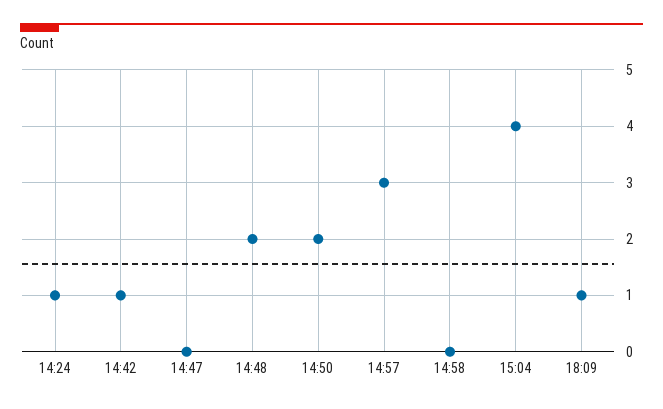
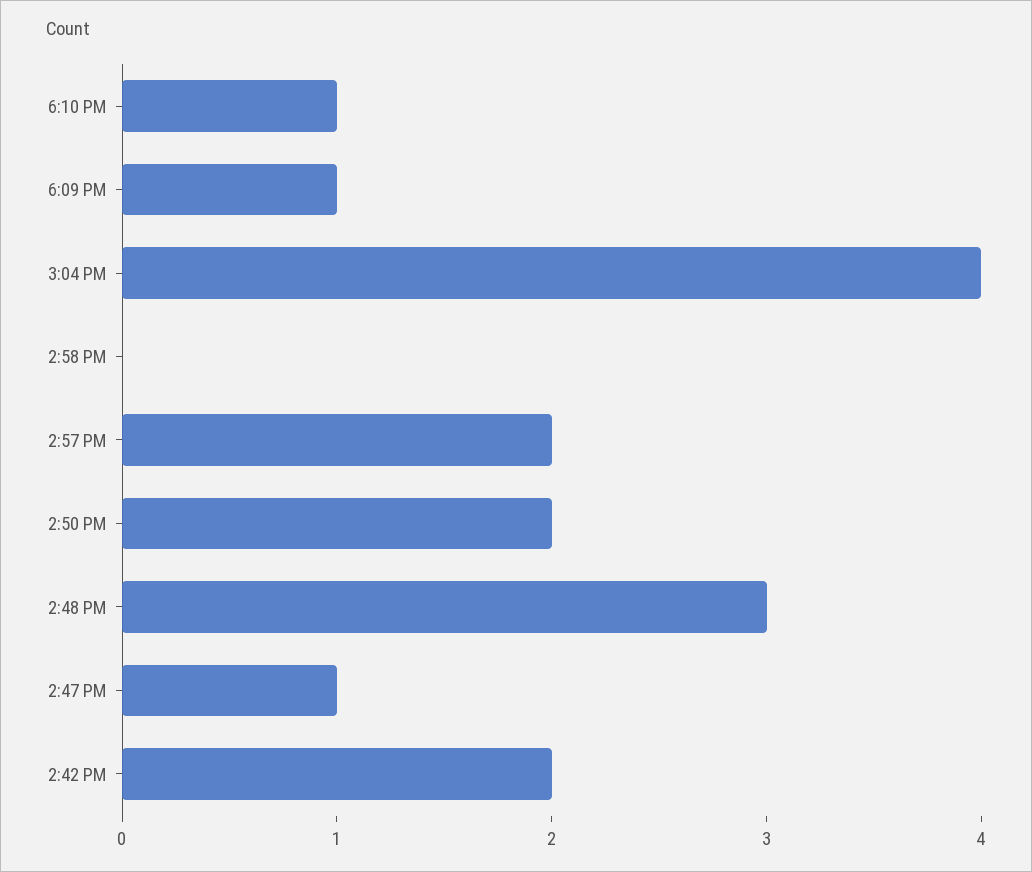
14:24: 1 -> none
14:42: 1 -> 2
14:47: 0 -> 1
14:48: 2 -> 3
14:57: 3 -> 2
6:10 PM: none -> 1

